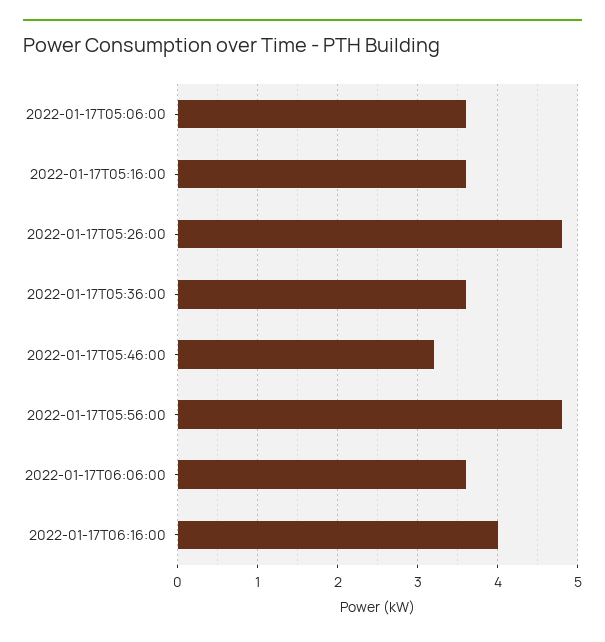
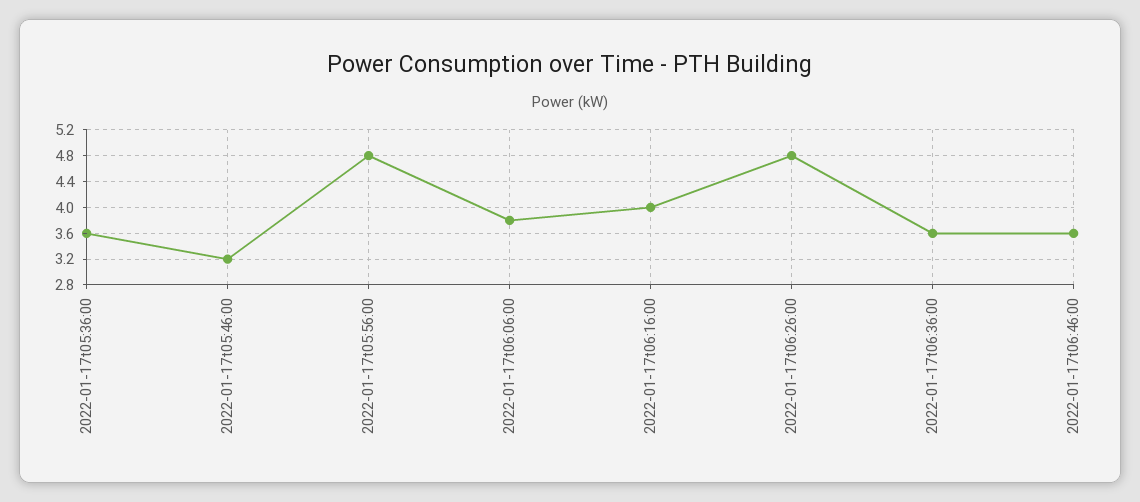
2022-01-17T05:06:00: 3.6 -> none
2022-01-17T05:16:00: 3.6 -> none
2022-01-17T05:26:00: 4.8 -> none
2022-01-17T06:06:00: 3.6 -> 3.8
2022-01-17t06:26:00: none -> 4.8
2022-01-17t06:36:00: none -> 3.6
2022-01-17t06:46:00: none -> 3.6

